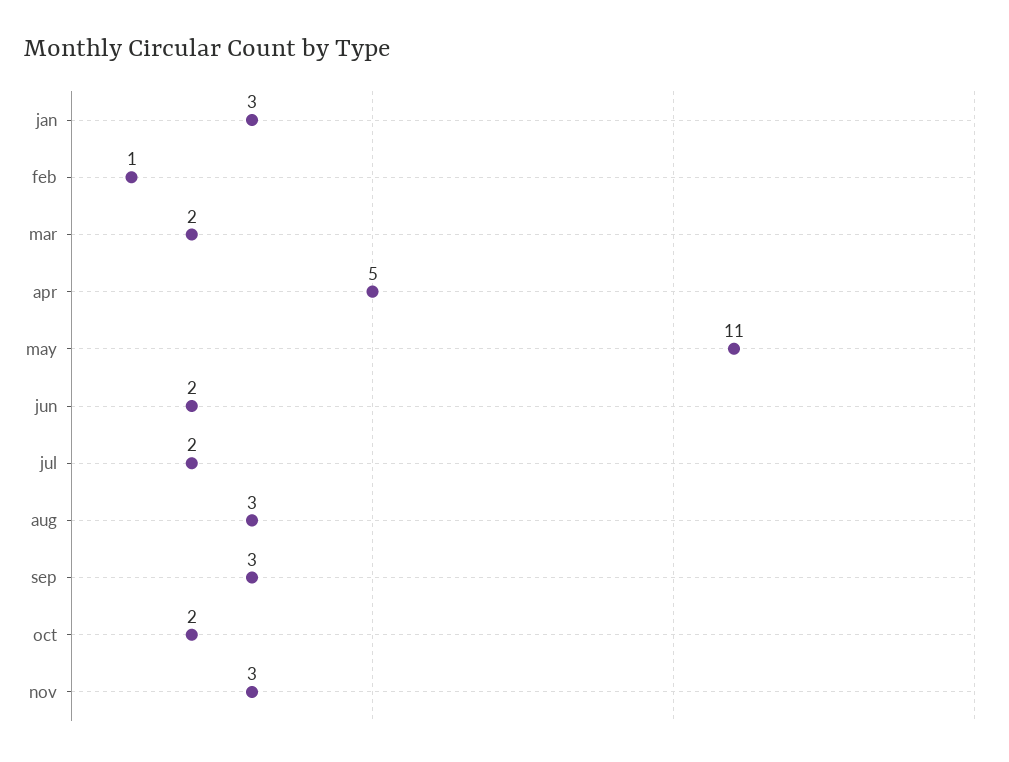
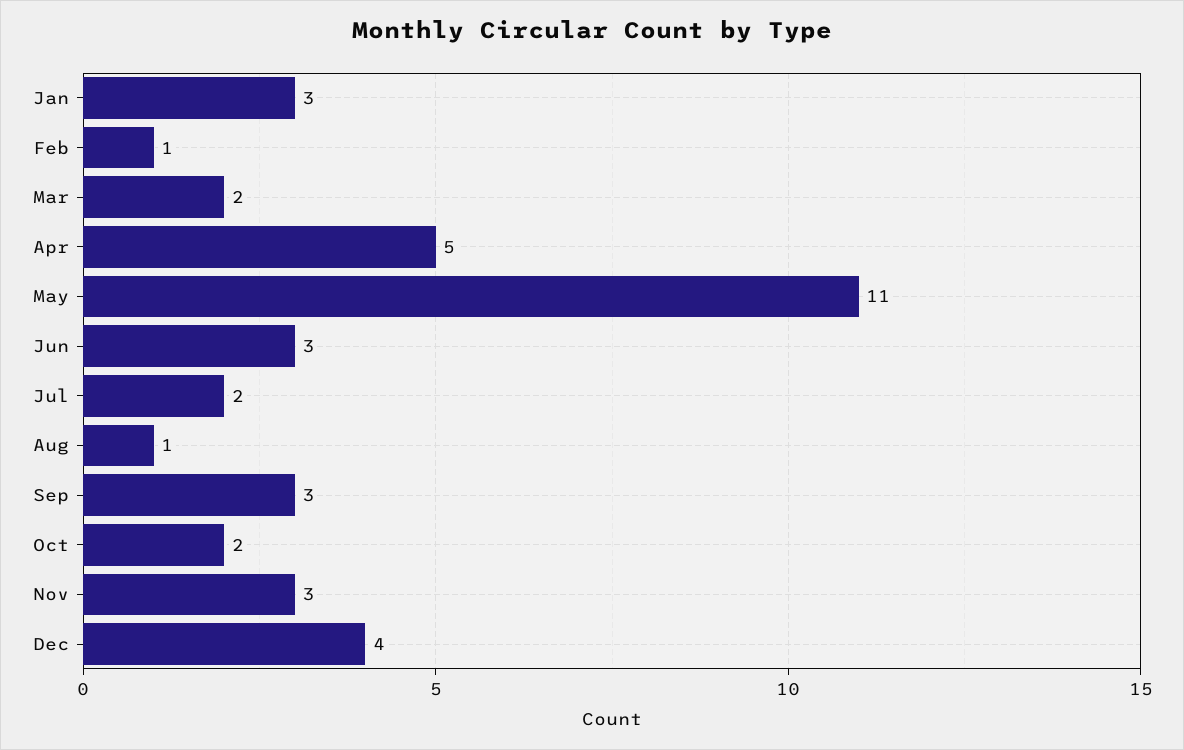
jun: 2 -> 3
aug: 3 -> 1
Dec: none -> 4

